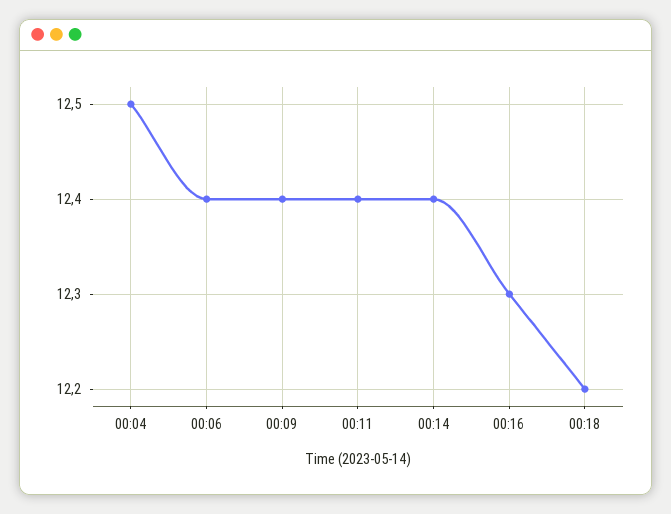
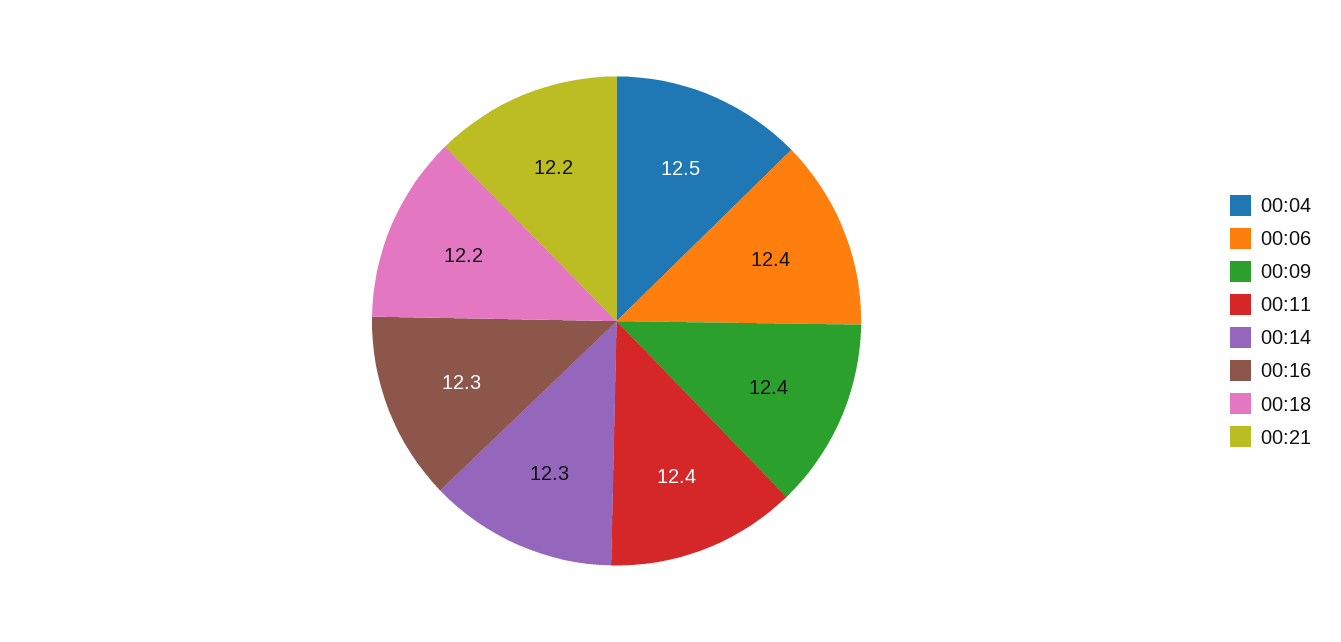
00:14: 12.4 -> 12.3
00:21: none -> 12.2

